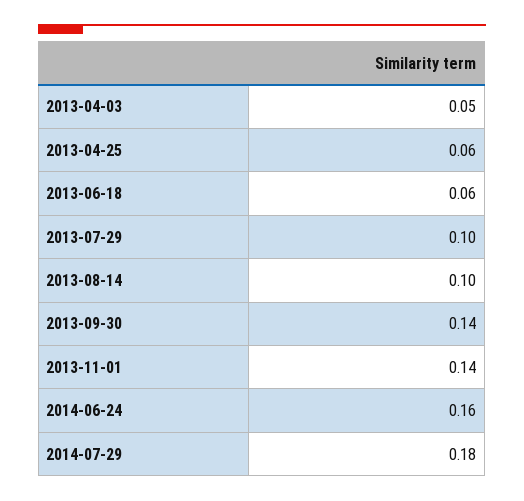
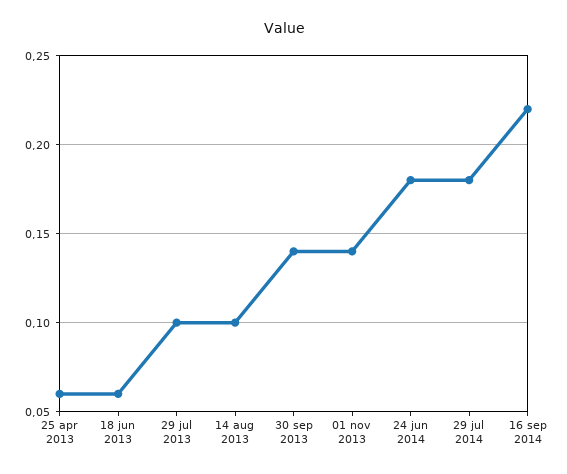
2013-04-03: 0.05 -> none
2014-06-24: 0.16 -> 0.18
16 sep 2014: none -> 0.22

